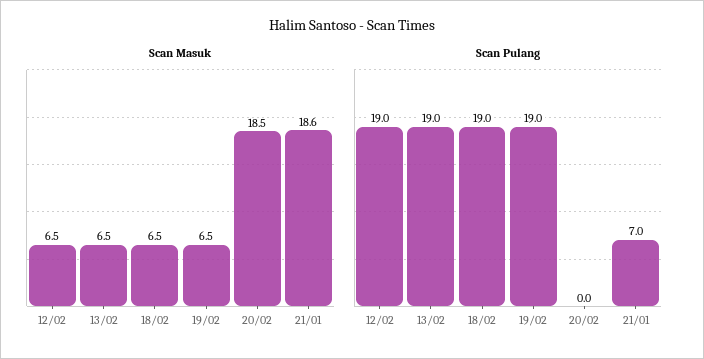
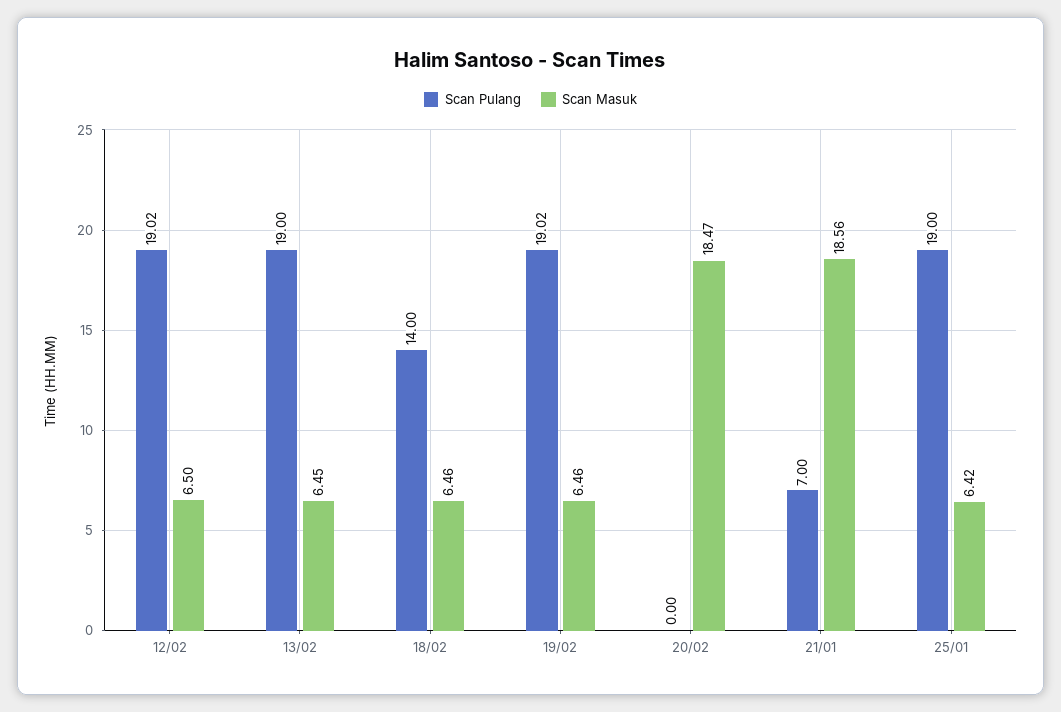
Scan Pulang, 18/02: 19 -> 14
Scan Pulang, 25/01: none -> 19
Scan Masuk, 25/01: none -> 6.42

